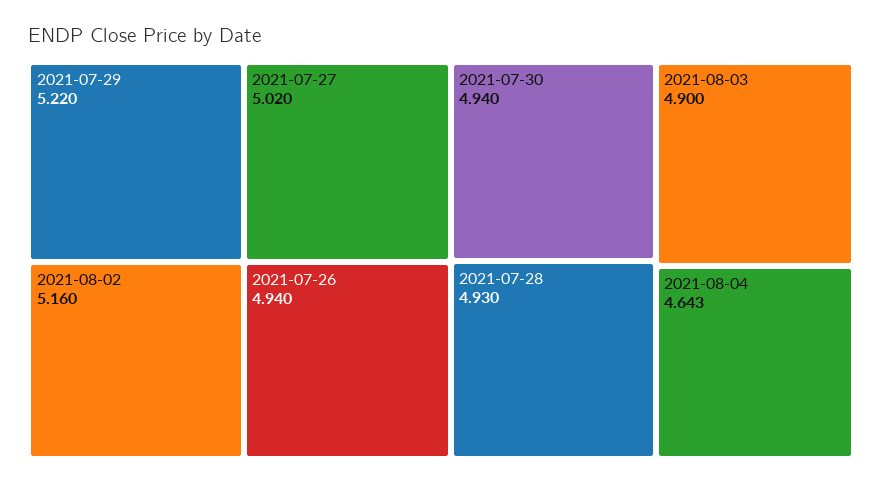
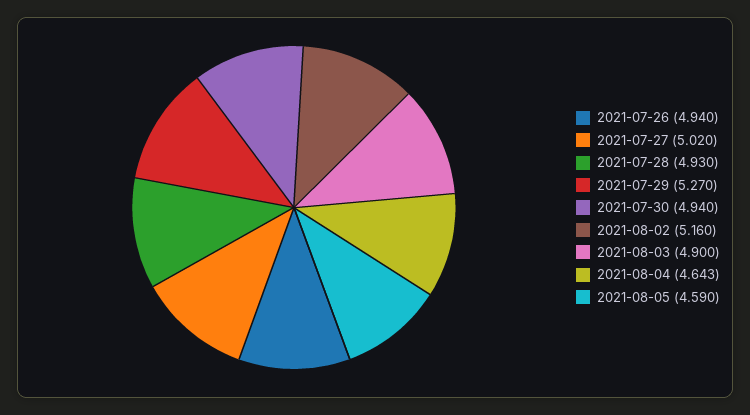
2021-07-29: 5.22 -> 5.27
2021-08-05: none -> 4.59

